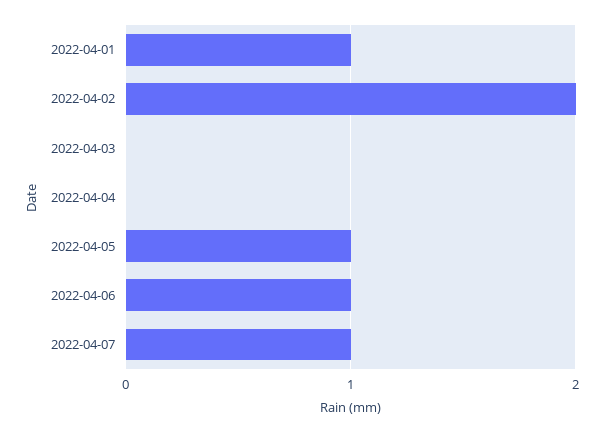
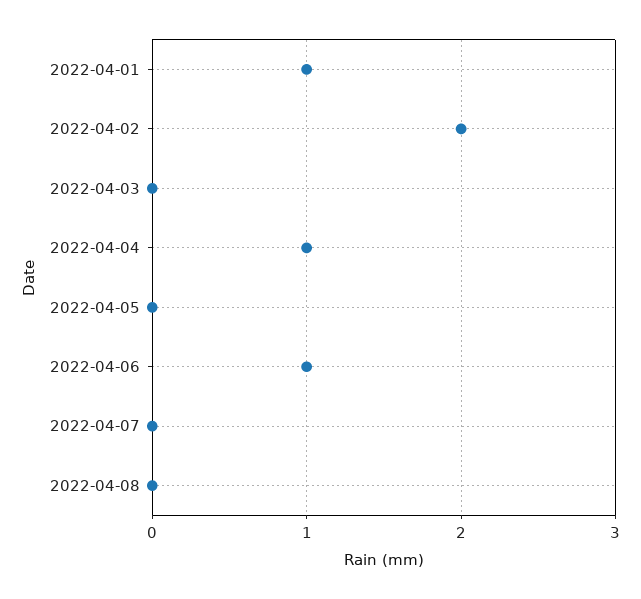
2022-04-04: 0 -> 1
2022-04-05: 1 -> 0
2022-04-07: 1 -> 0
2022-04-08: none -> 0

